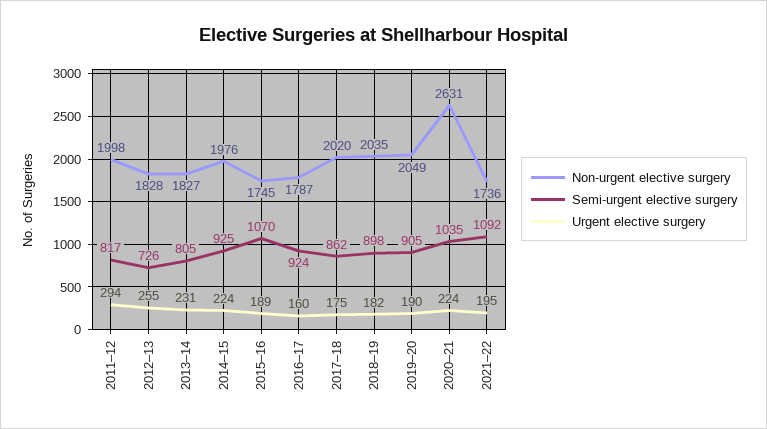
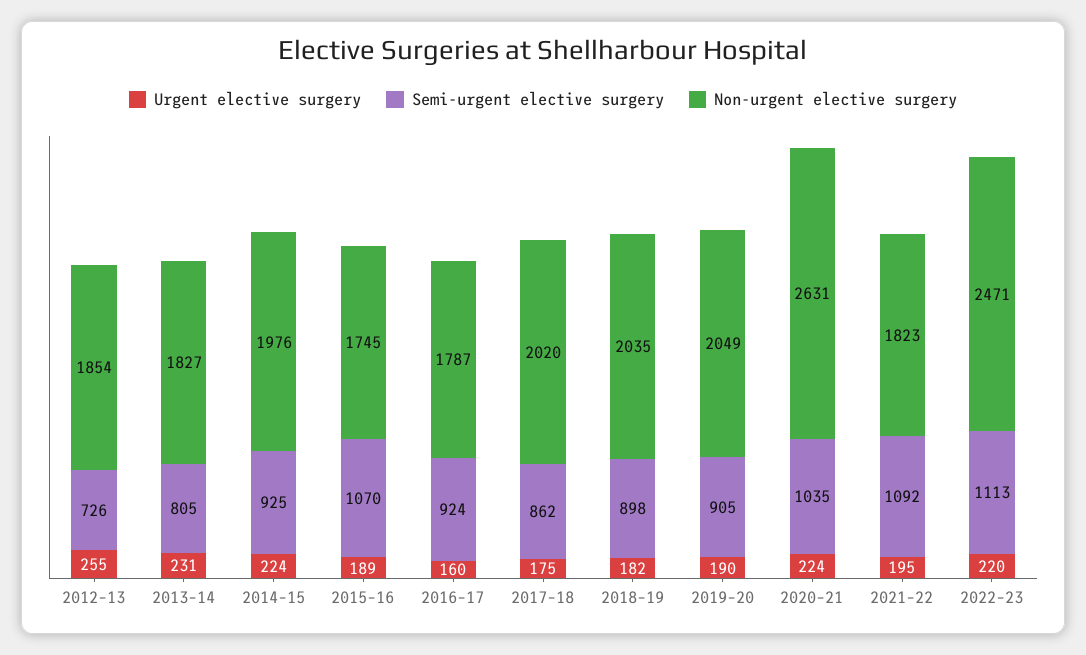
Non-urgent elective surgery, 2011–12: 1998 -> none
Semi-urgent elective surgery, 2011–12: 817 -> none
Urgent elective surgery, 2011–12: 294 -> none
Non-urgent elective surgery, 2012–13: 1828 -> 1854
Non-urgent elective surgery, 2021–22: 1736 -> 1823
Urgent elective surgery, 2022–23: none -> 220
Semi-urgent elective surgery, 2022–23: none -> 1113
Non-urgent elective surgery, 2022–23: none -> 2471

